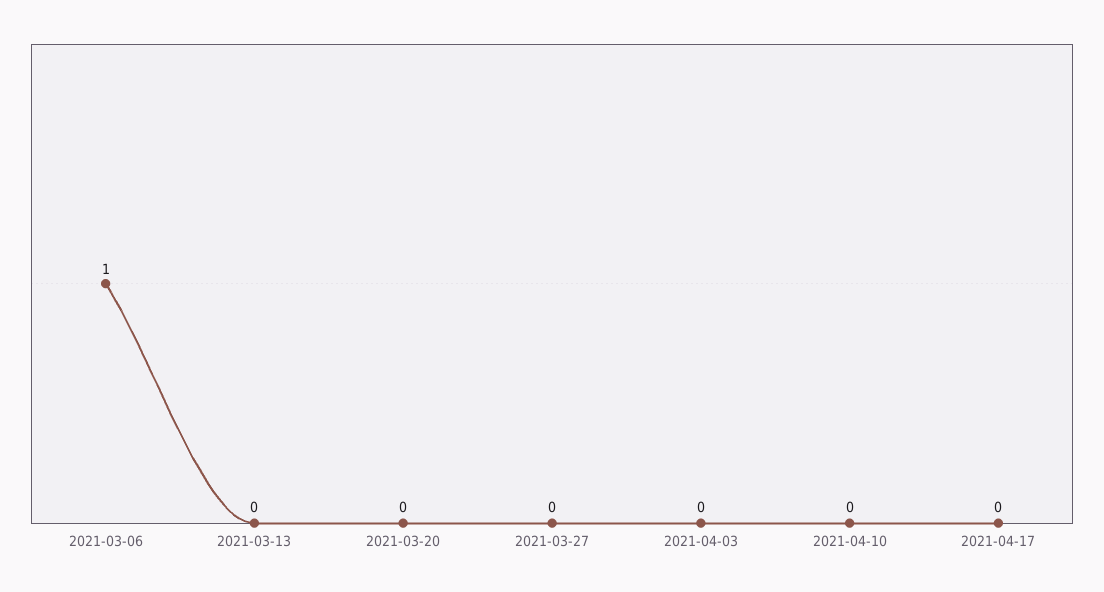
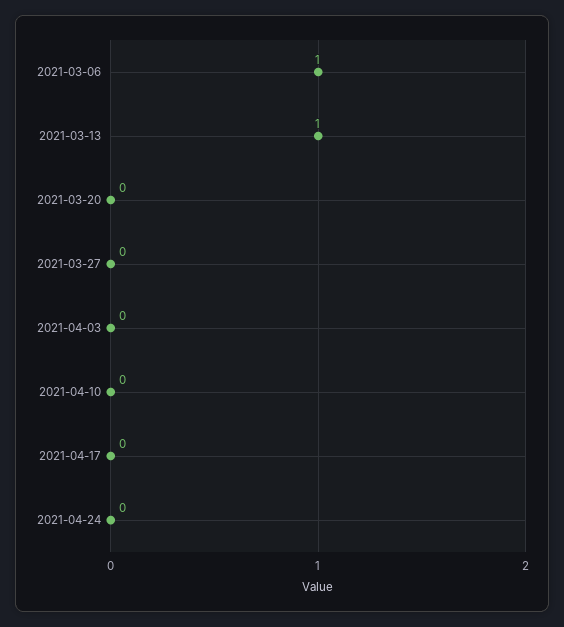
2021-03-13: 0 -> 1
2021-04-24: none -> 0

